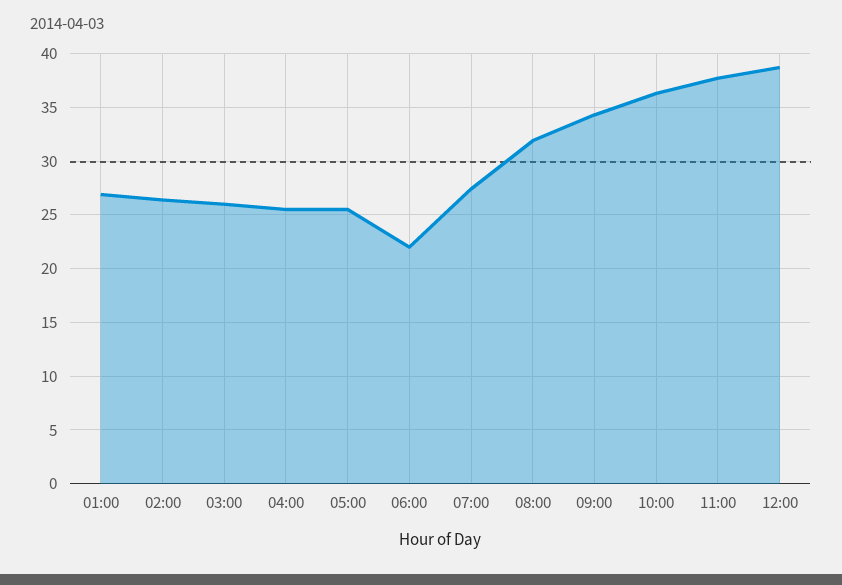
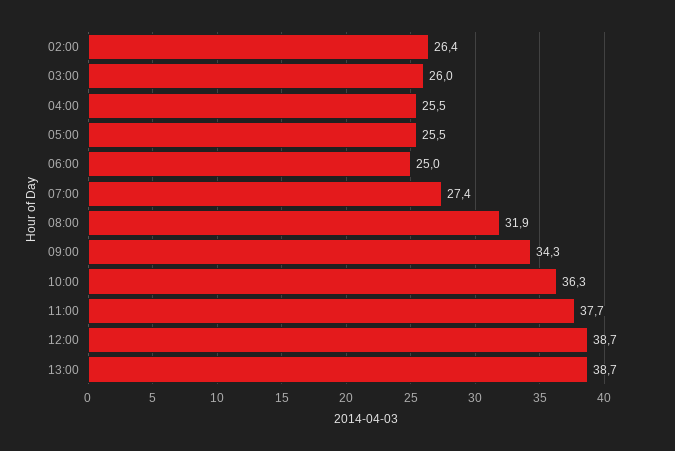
01:00: 27 -> none
06:00: 22 -> 25
13:00: none -> 38.7

